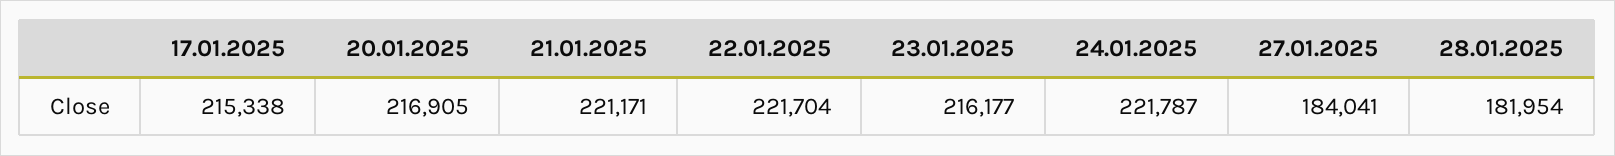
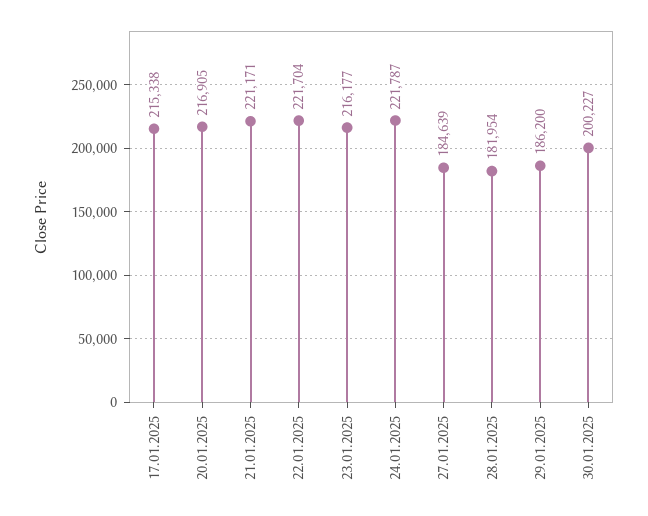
27.01.2025: 184041 -> 184639
29.01.2025: none -> 186200
30.01.2025: none -> 200227

